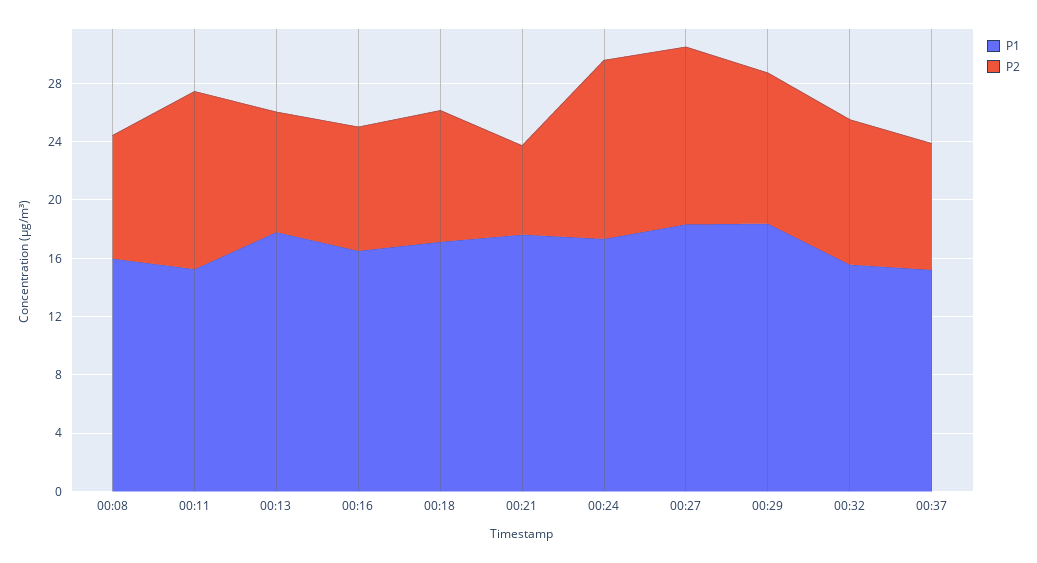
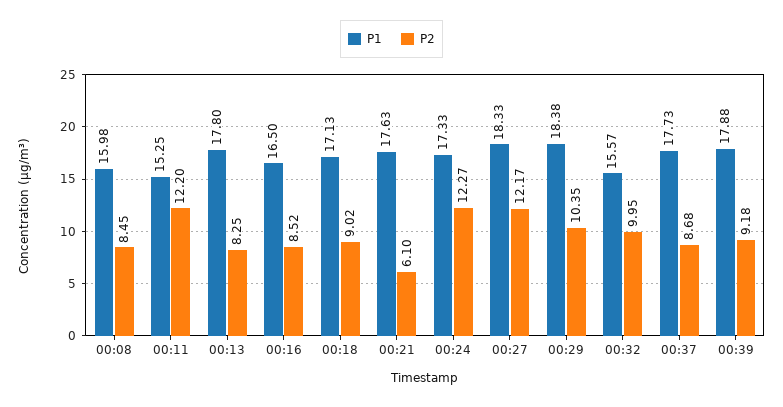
P1, 00:37: 15 -> 17.73
P1, 00:39: none -> 17.88
P2, 00:39: none -> 9.18

